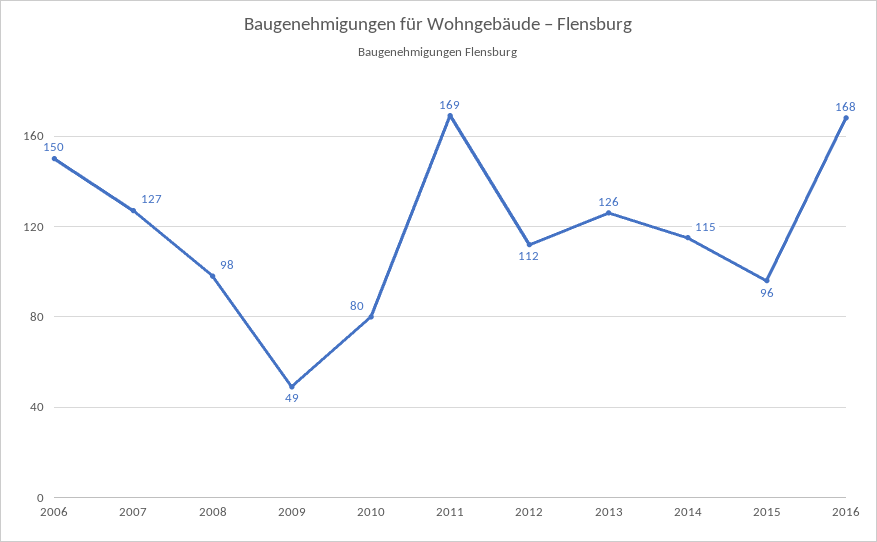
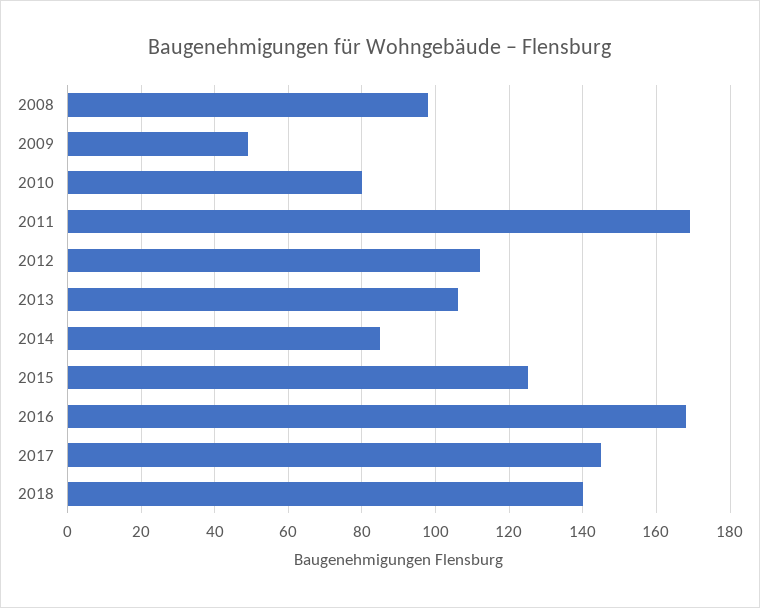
2006: 150 -> none
2007: 127 -> none
2013: 126 -> 105
2014: 115 -> 85
2015: 96 -> 125
2017: none -> 145
2018: none -> 140

